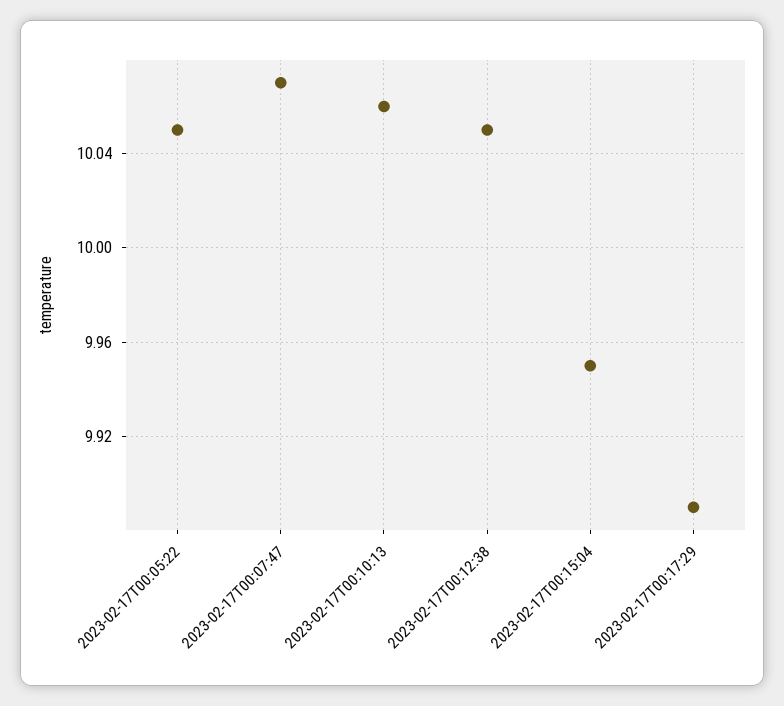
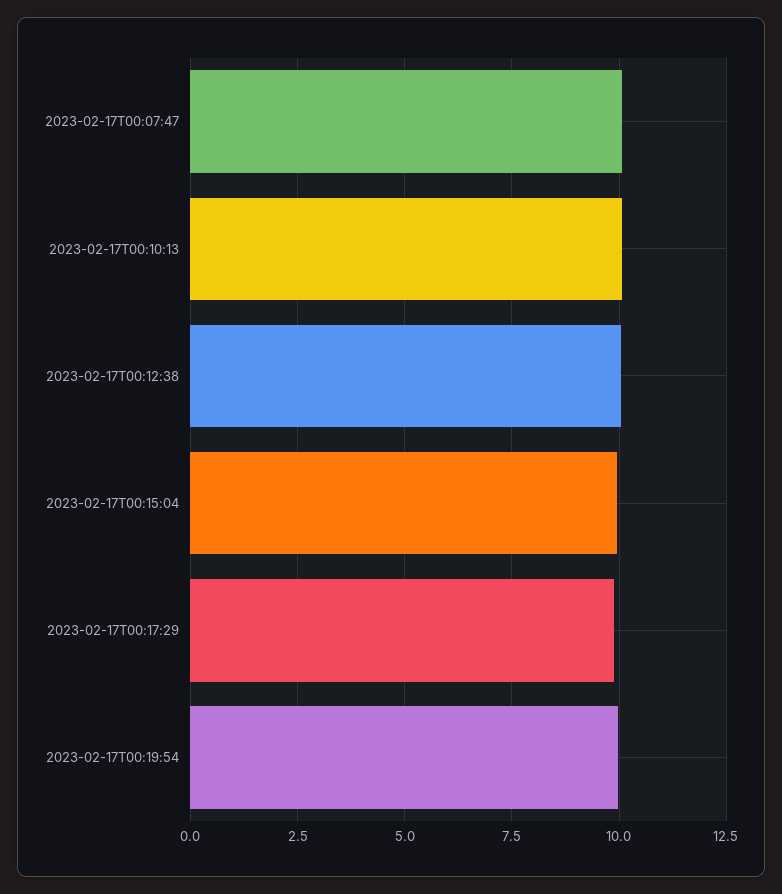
2023-02-17T00:05:22: 10.05 -> none
2023-02-17T00:19:54: none -> 10

